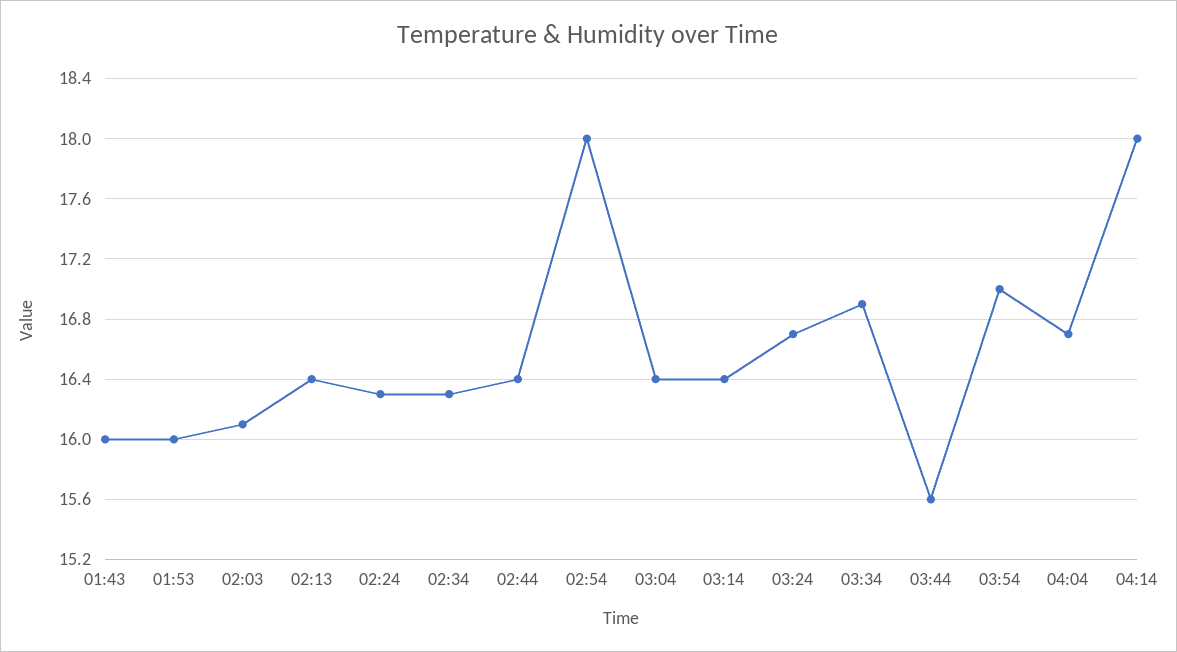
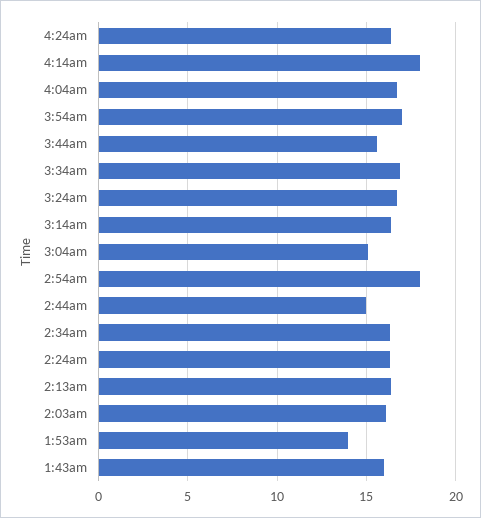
01:53: 16 -> 14
02:44: 16.4 -> 15
03:04: 16.4 -> 15
4:24am: none -> 16.5

